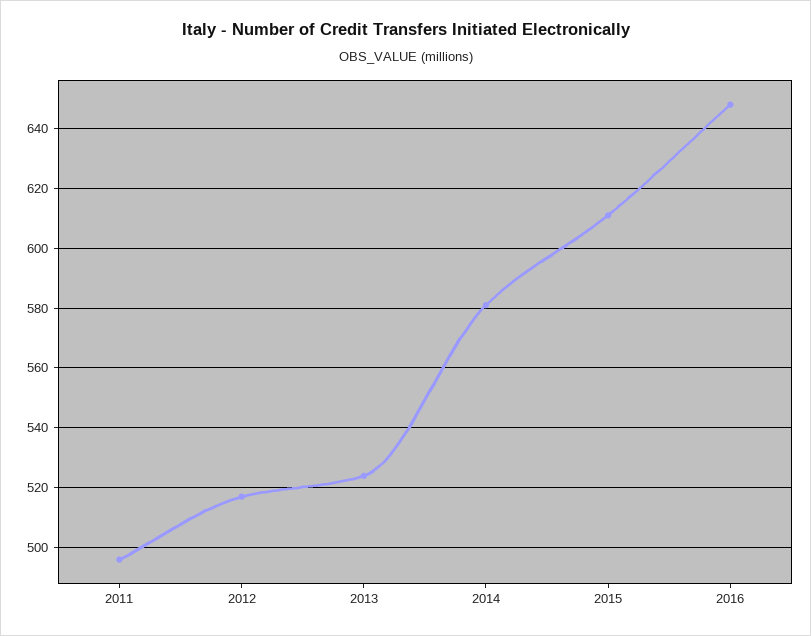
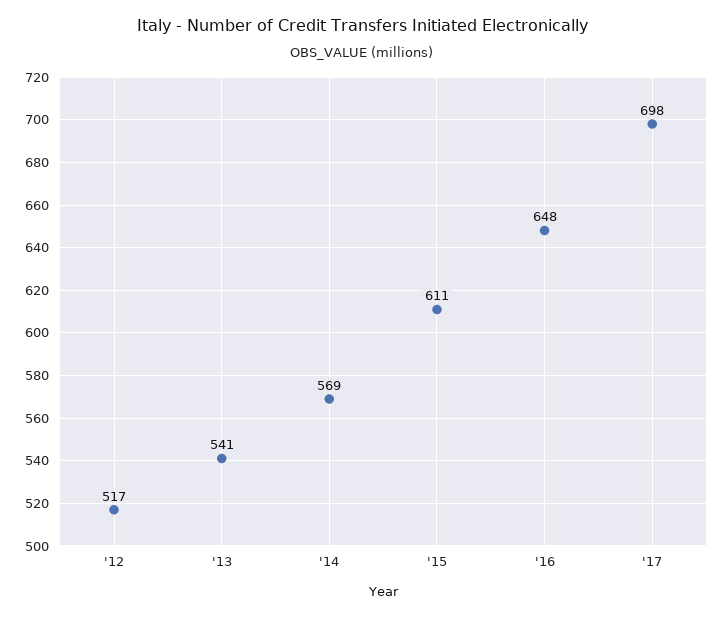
2011: 495 -> none
2013: 525 -> 541
2014: 580 -> 569
'17: none -> 698

